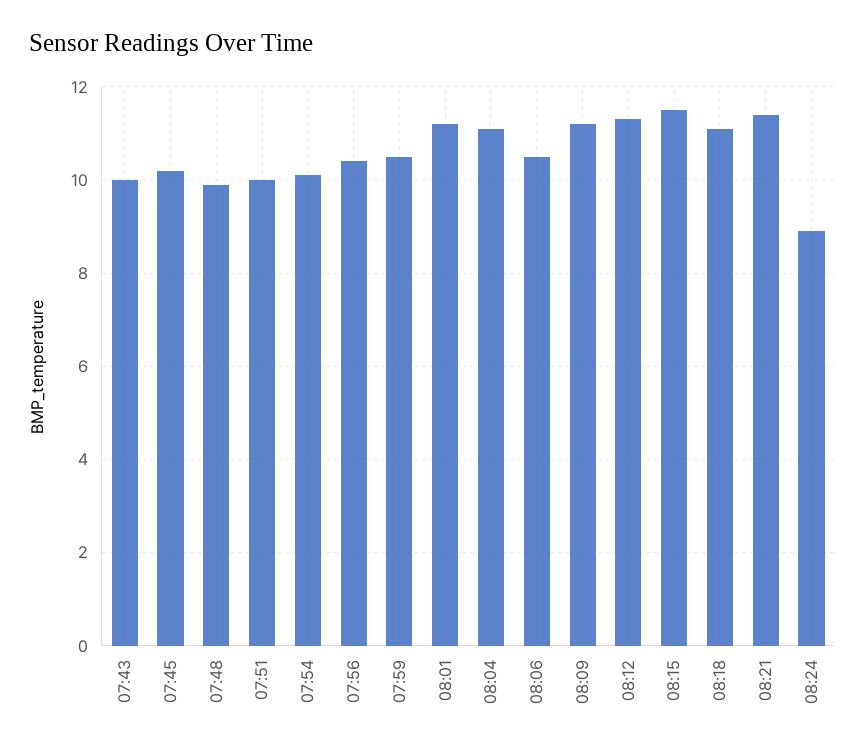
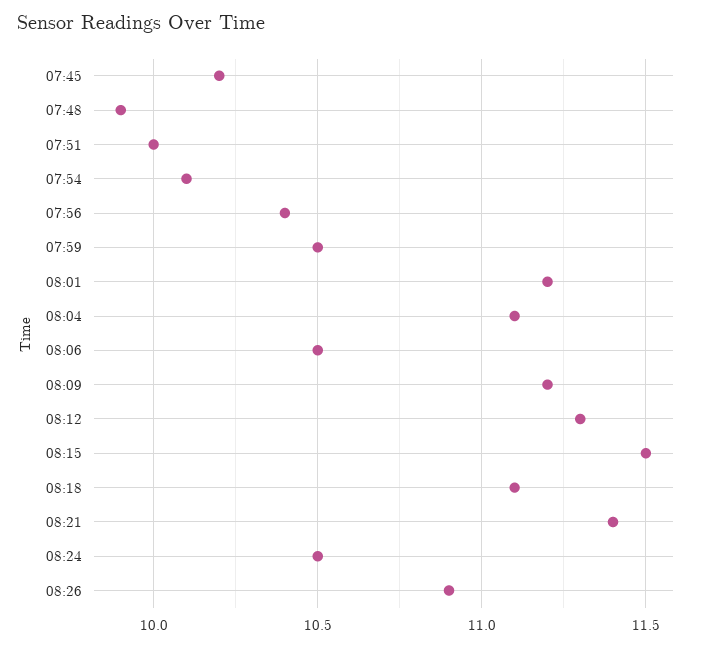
07:43: 10 -> none
08:24: 9 -> 10.5
08:26: none -> 10.9

